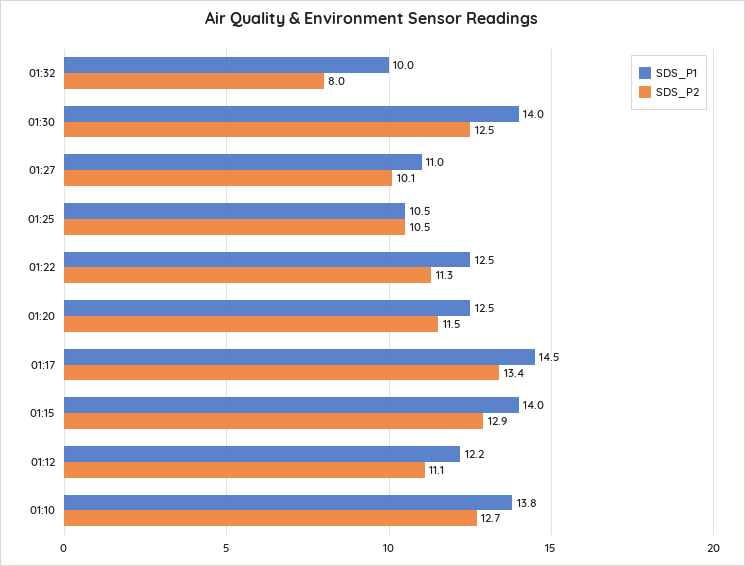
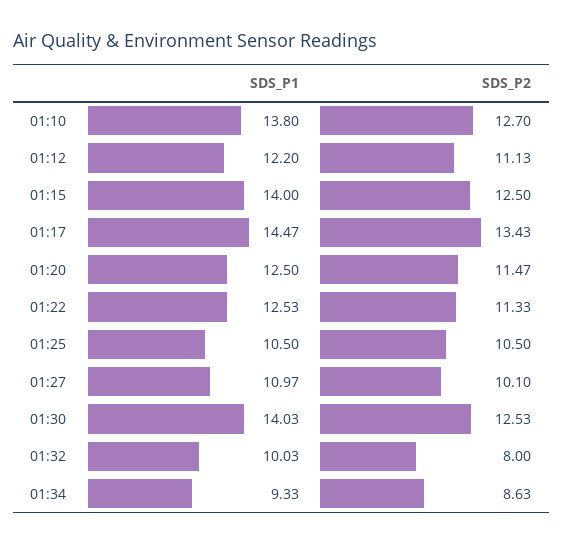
SDS_P2, 01:15: 12.9 -> 12.5
SDS_P1, 01:34: none -> 9.33
SDS_P2, 01:34: none -> 8.63

